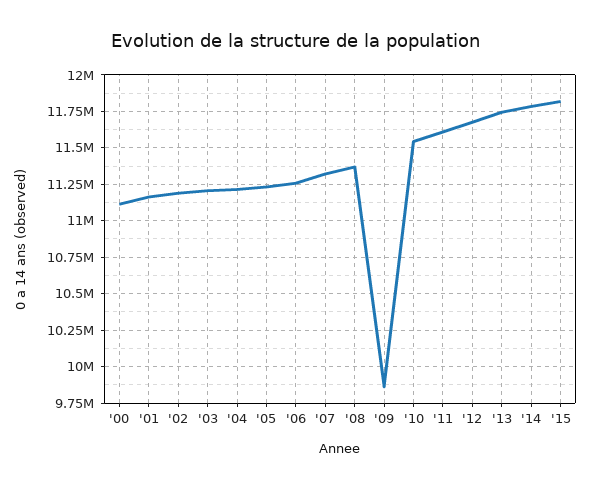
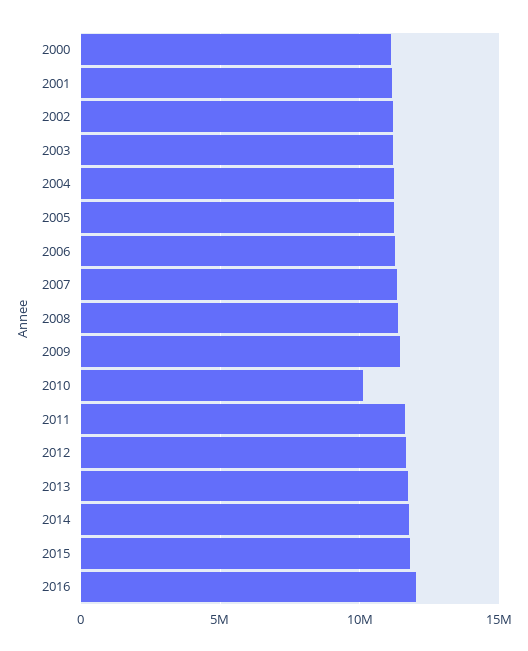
'09: 9850000 -> 11500000
'10: 11550000 -> 10000000
2016: none -> 12000000

